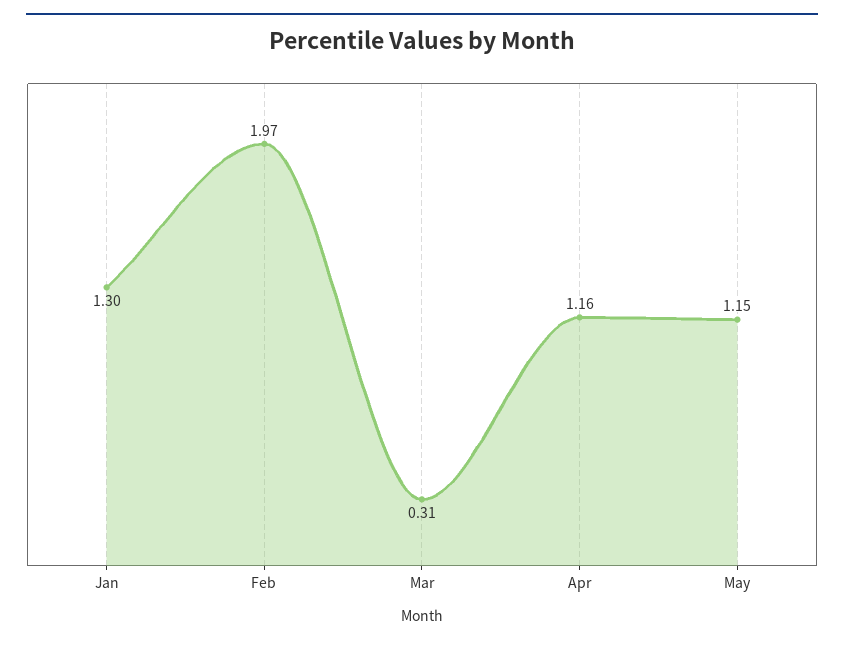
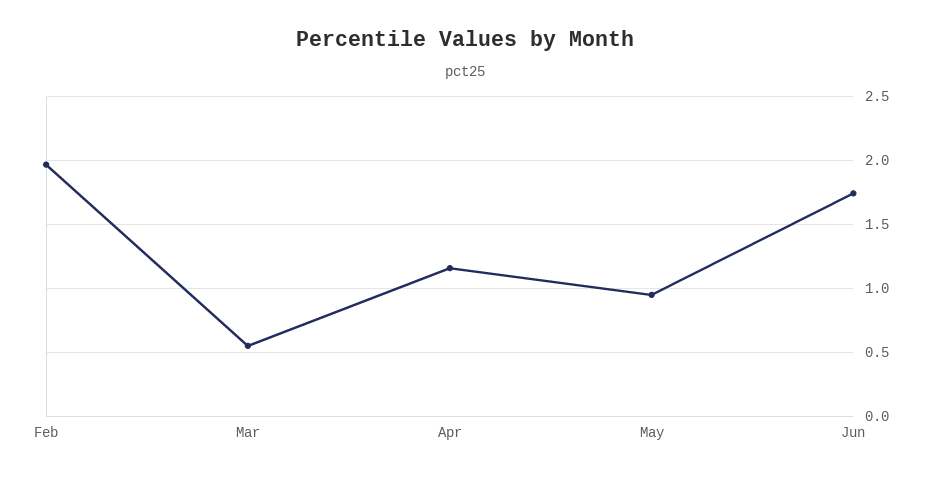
Jan: 1.3 -> none
Mar: 0.31 -> 0.55
May: 1.15 -> 0.95
Jun: none -> 1.75

